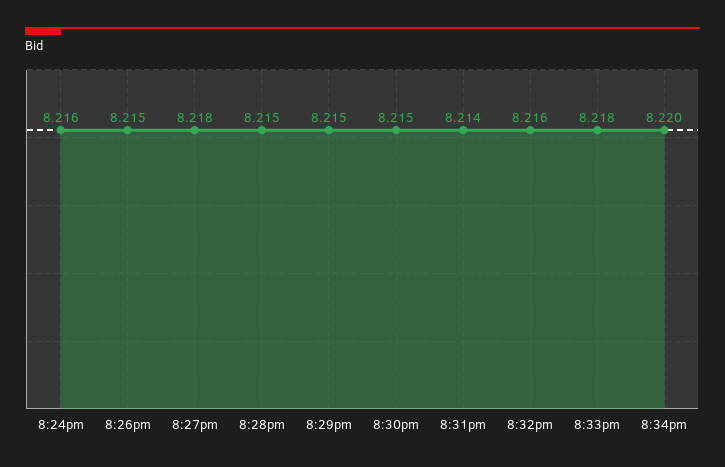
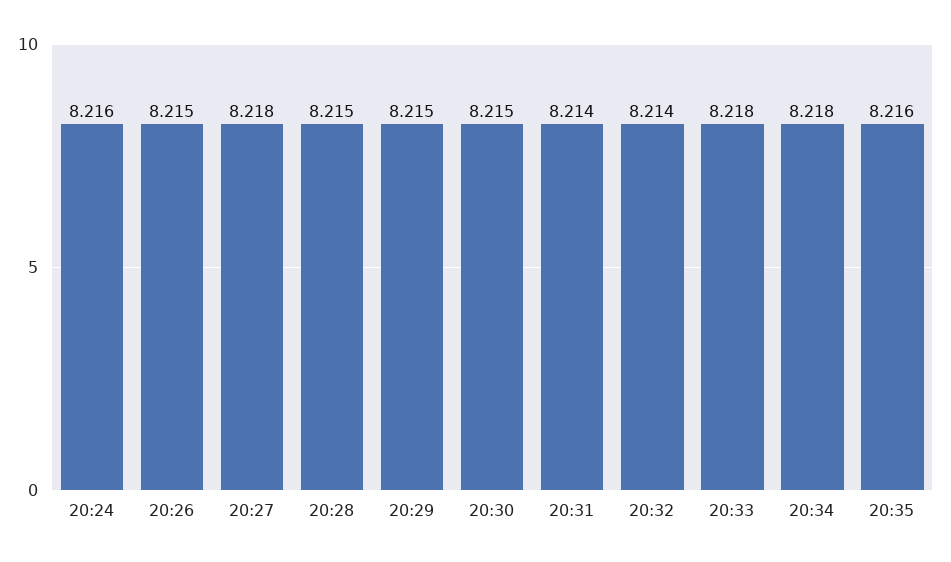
8:32pm: 8.216 -> 8.214
8:34pm: 8.22 -> 8.218
20:35: none -> 8.216

